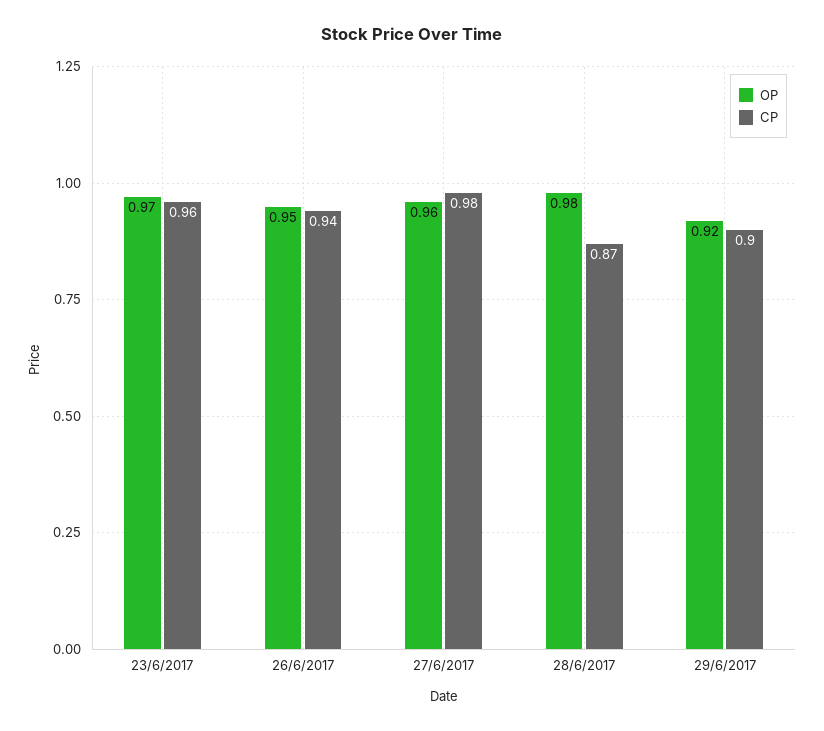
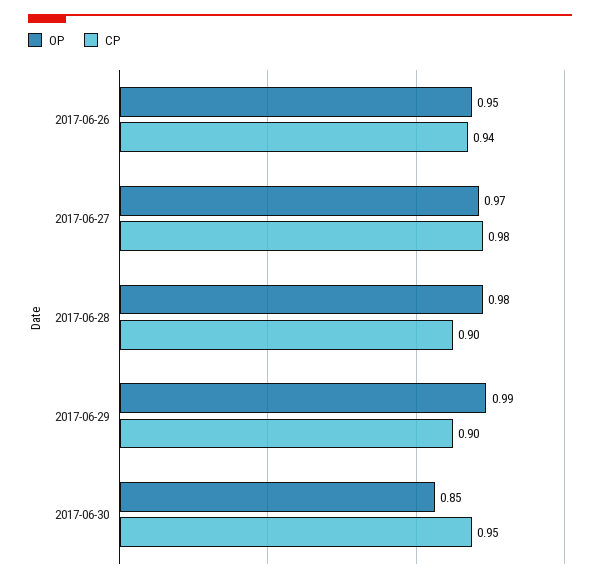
OP, 23/6/2017: 0.97 -> none
CP, 23/6/2017: 0.96 -> none
OP, 27/6/2017: 0.96 -> 0.97
CP, 28/6/2017: 0.87 -> 0.9
OP, 29/6/2017: 0.92 -> 0.99
OP, 2017-06-30: none -> 0.85
CP, 2017-06-30: none -> 0.95

